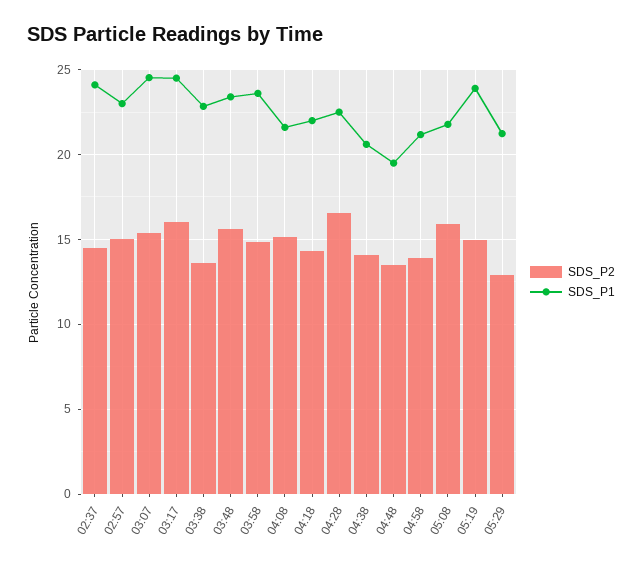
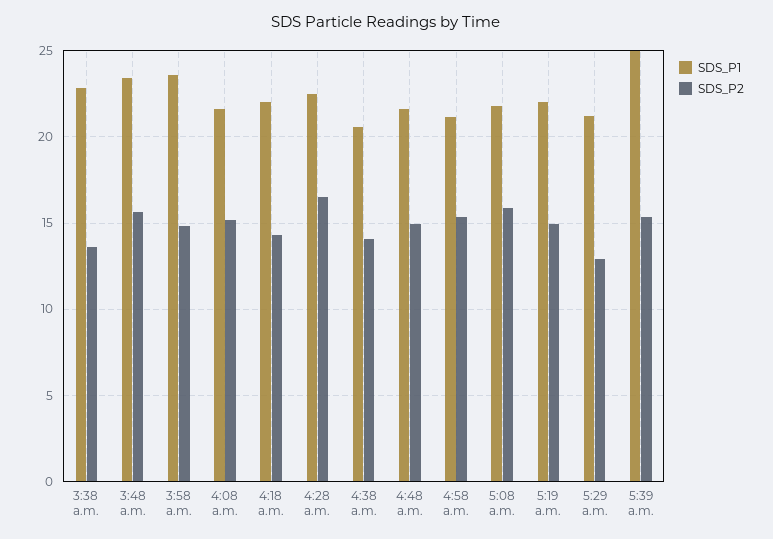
SDS_P2, 02:37: 14.5 -> none
SDS_P1, 02:37: 24 -> none
SDS_P2, 02:57: 15 -> none
SDS_P1, 02:57: 23 -> none
SDS_P2, 03:07: 15.5 -> none
SDS_P1, 03:07: 24.5 -> none
SDS_P2, 03:17: 16 -> none
SDS_P1, 03:17: 24.5 -> none
SDS_P2, 04:48: 13.5 -> 15
SDS_P1, 04:48: 19.5 -> 21.5
SDS_P2, 04:58: 14 -> 15.5
SDS_P1, 05:19: 24 -> 22
SDS_P1, 5:39 a.m.: none -> 25
SDS_P2, 5:39 a.m.: none -> 15.5

